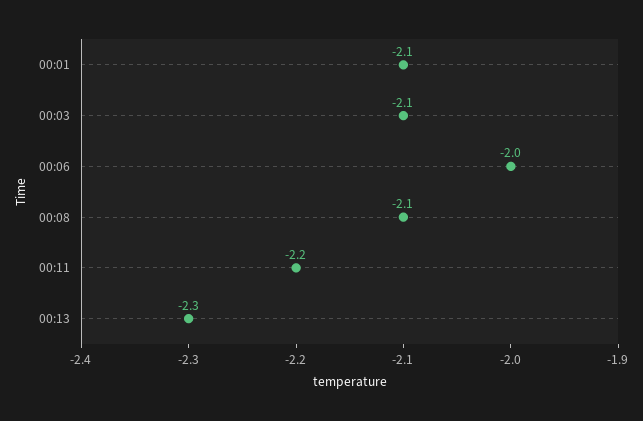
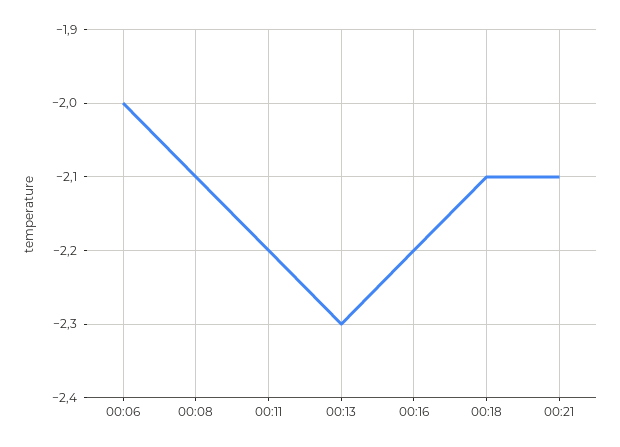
00:01: -2.1 -> none
00:03: -2.1 -> none
00:16: none -> -2.2
00:18: none -> -2.1
00:21: none -> -2.1

